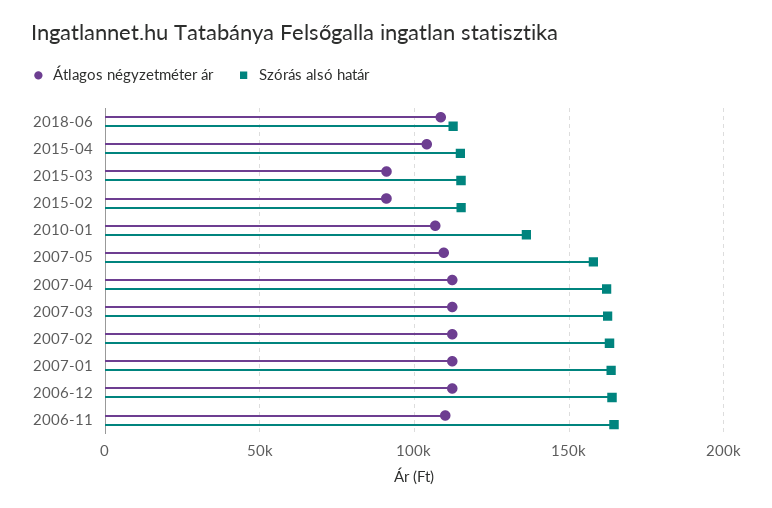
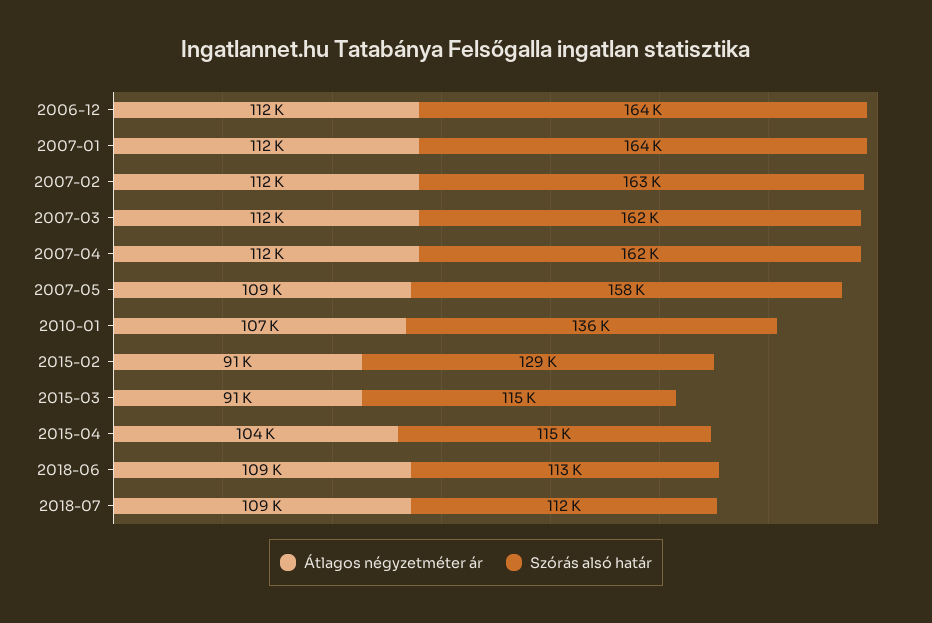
Szórás alsó határ, 2015-02: 115000 -> 129000
Átlagos négyzetméter ár, 2006-11: 110000 -> none
Szórás alsó határ, 2006-11: 165000 -> none
Átlagos négyzetméter ár, 2018-07: none -> 109000
Szórás alsó határ, 2018-07: none -> 112000

